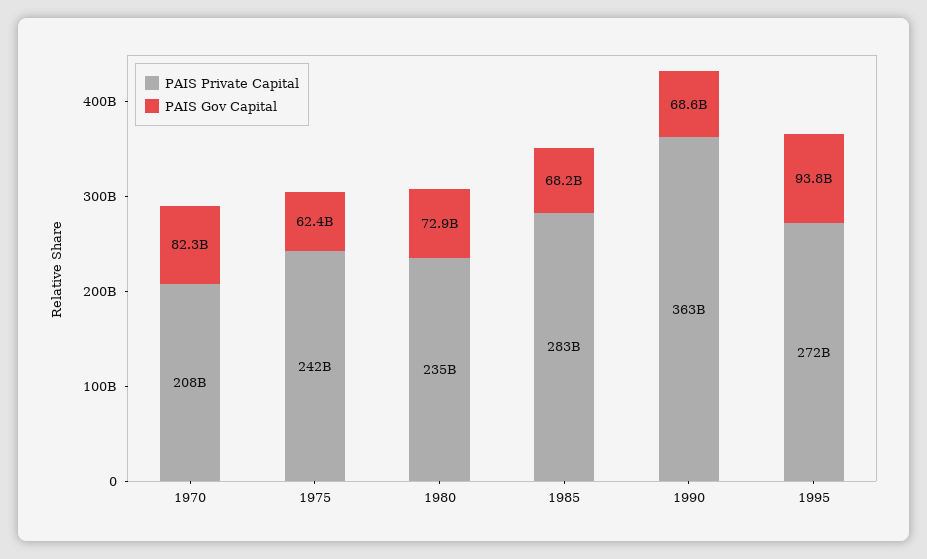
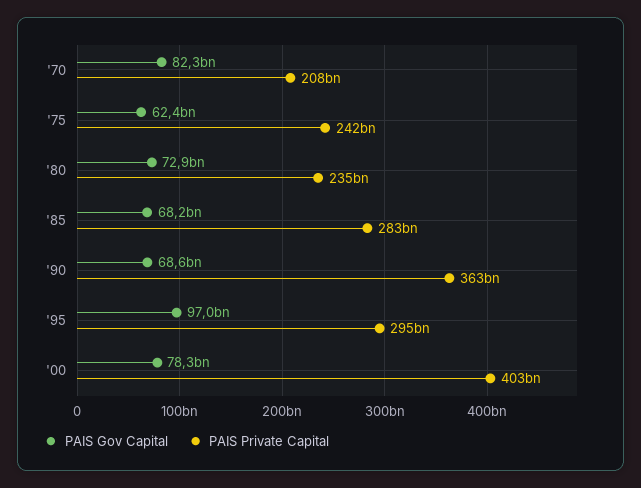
PAIS Private Capital, 1995: 272000000000 -> 295000000000
PAIS Gov Capital, 1995: 93800000000 -> 97000000000
PAIS Gov Capital, '00: none -> 78300000000
PAIS Private Capital, '00: none -> 403000000000

